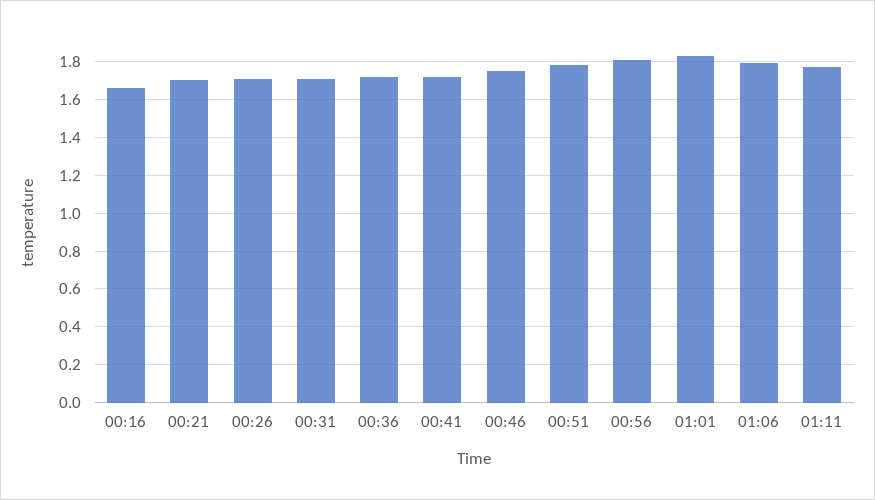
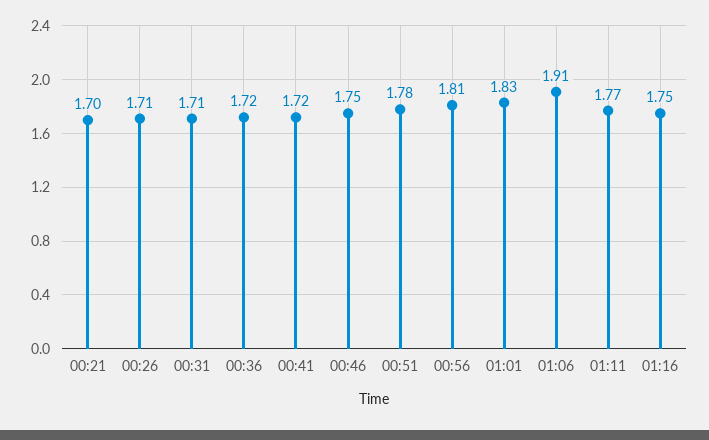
00:16: 1.65 -> none
01:06: 1.8 -> 1.91
01:16: none -> 1.75

